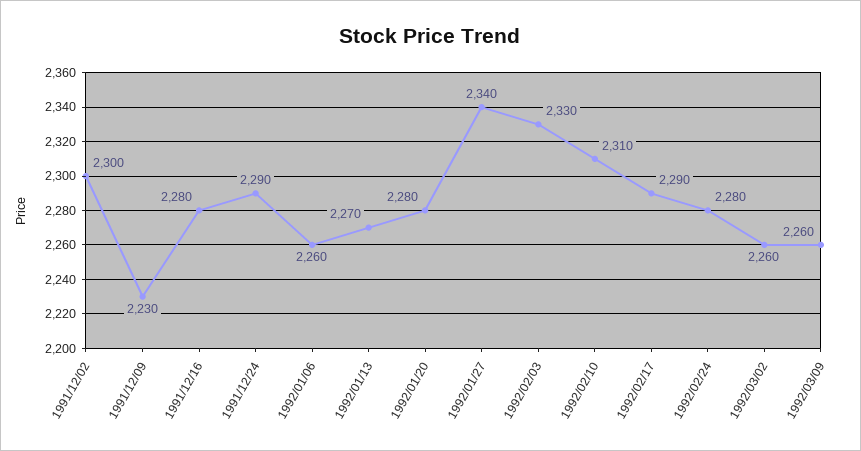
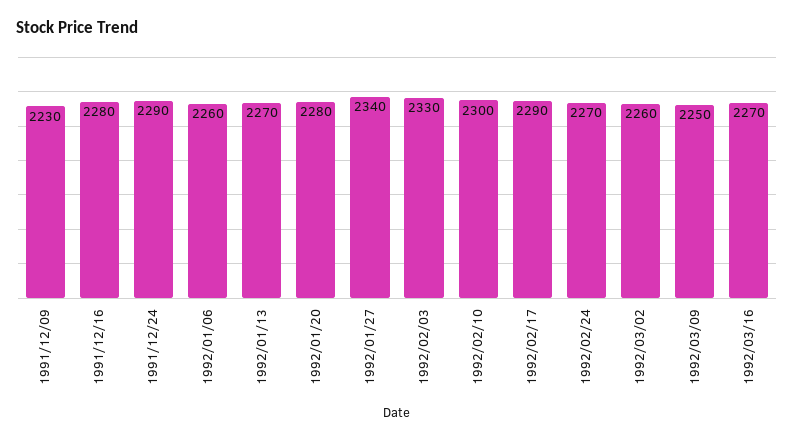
1991/12/02: 2300 -> none
1992/02/10: 2310 -> 2300
1992/02/24: 2280 -> 2270
1992/03/09: 2260 -> 2250
1992/03/16: none -> 2270

